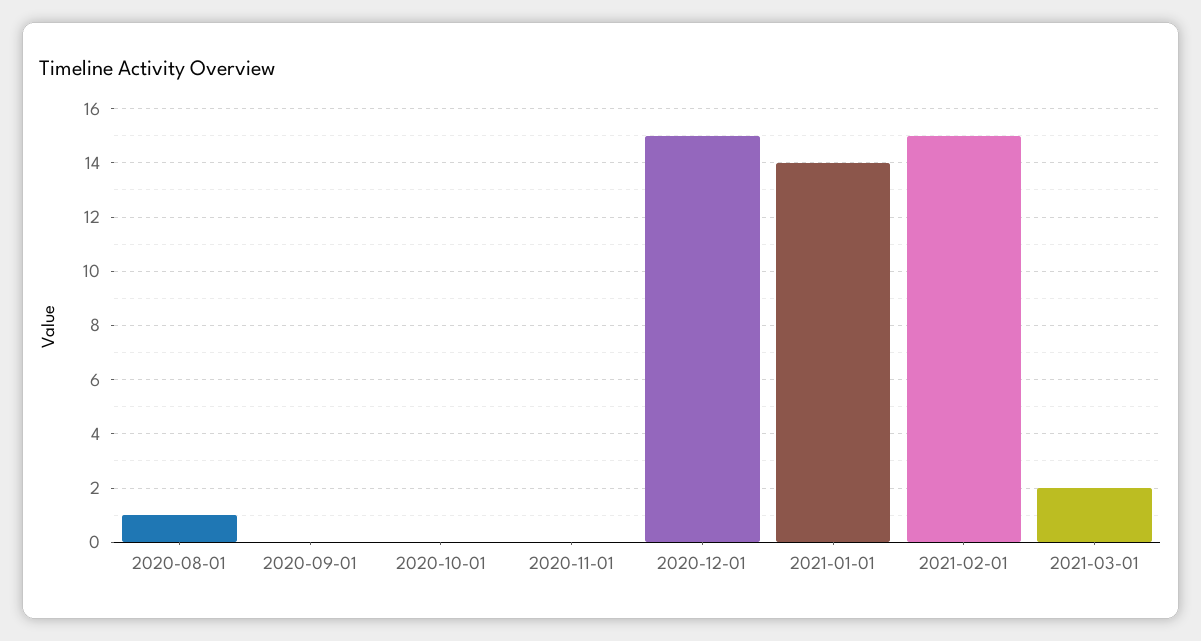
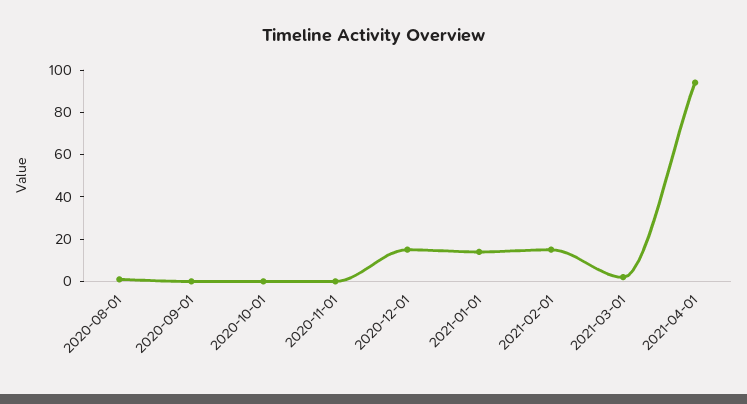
2021-04-01: none -> 95

